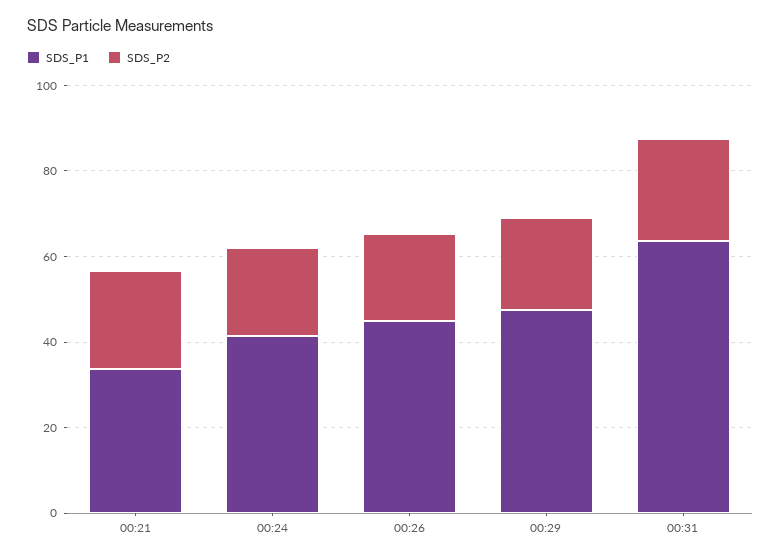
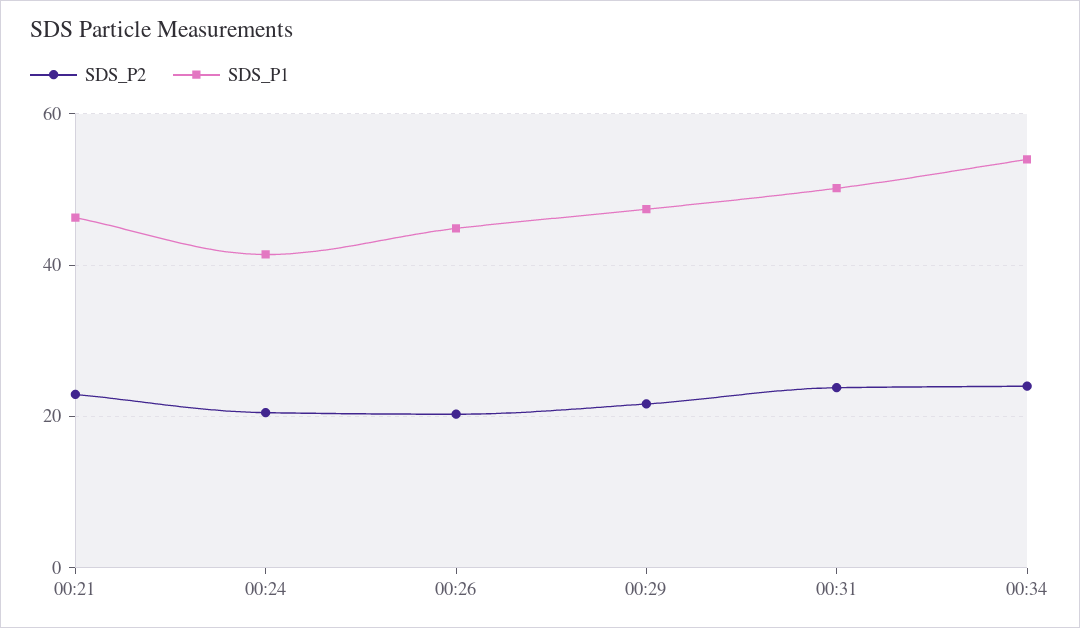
SDS_P1, 00:21: 35 -> 46
SDS_P1, 00:31: 65 -> 50
SDS_P2, 00:34: none -> 24
SDS_P1, 00:34: none -> 54

